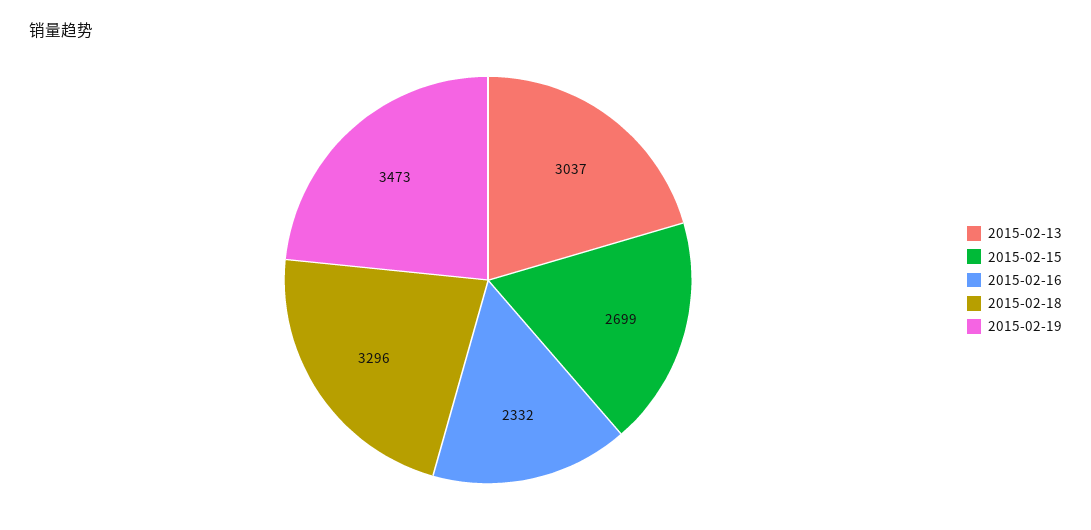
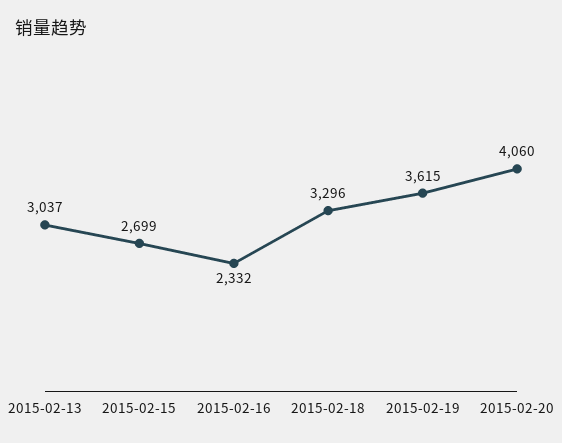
2015-02-19: 3473 -> 3615
2015-02-20: none -> 4060

